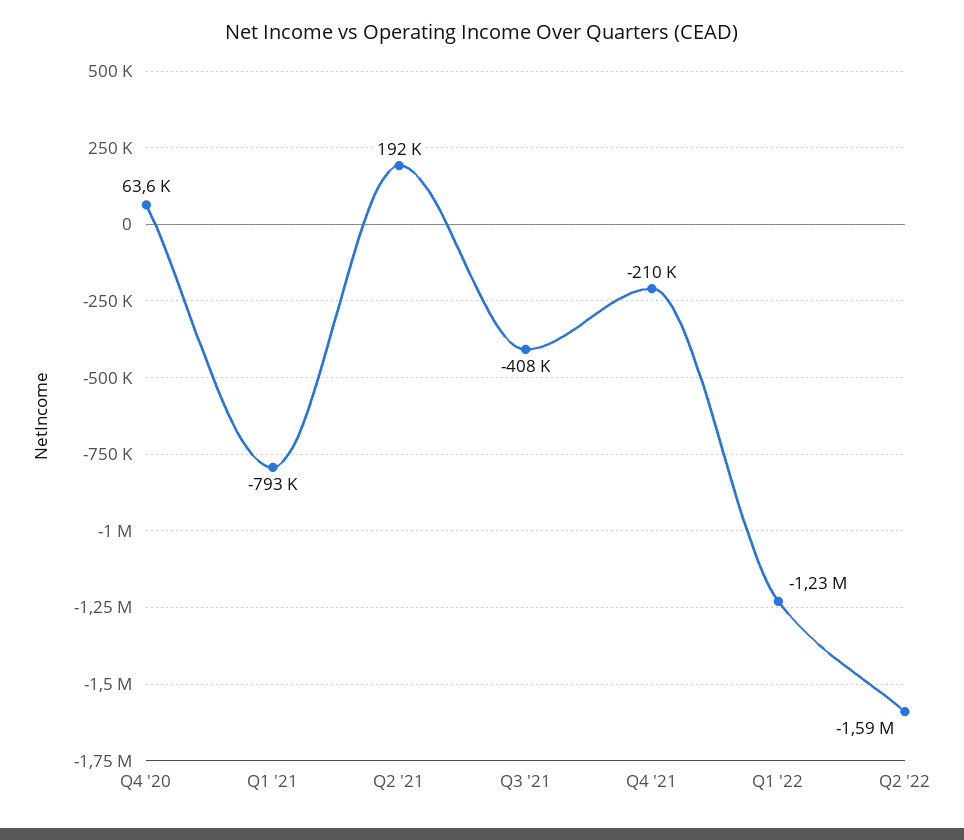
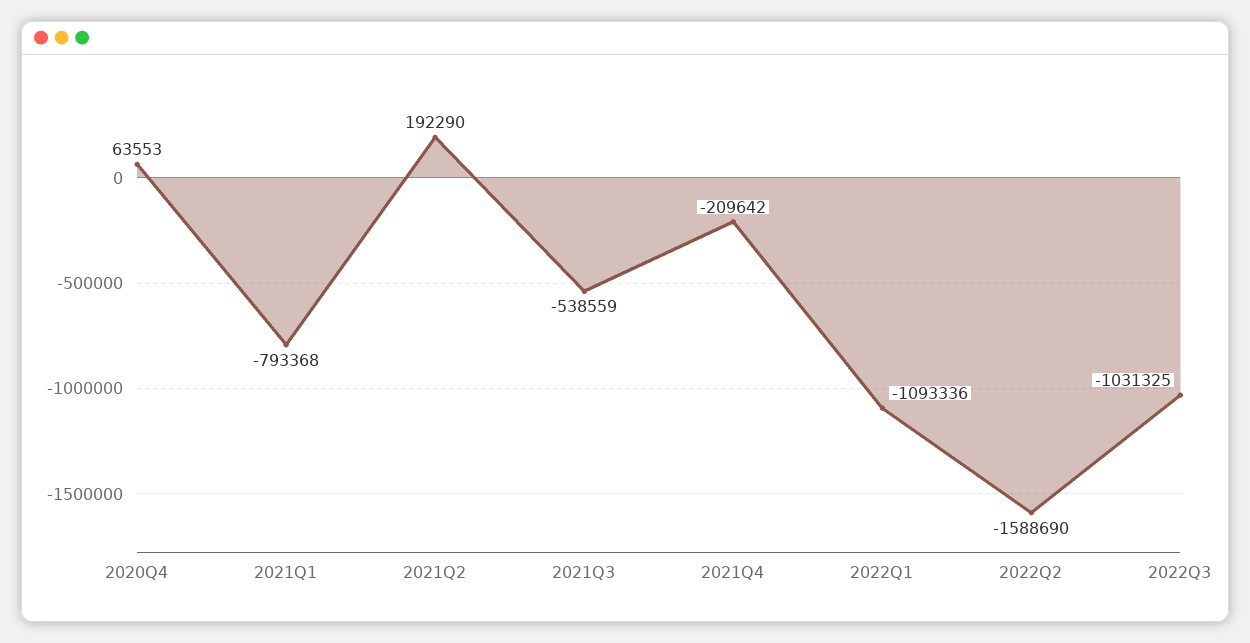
Q3 '21: -408000 -> -538559
Q1 '22: -1230000 -> -1093336
2022Q3: none -> -1031325

